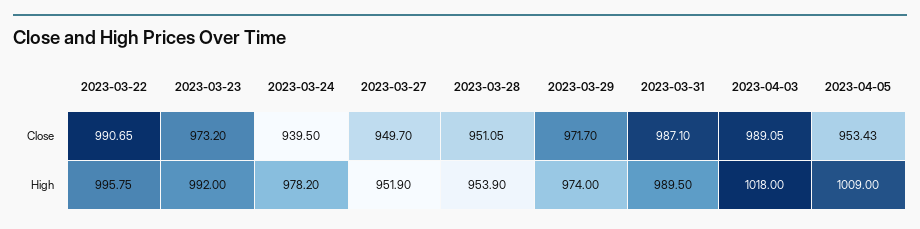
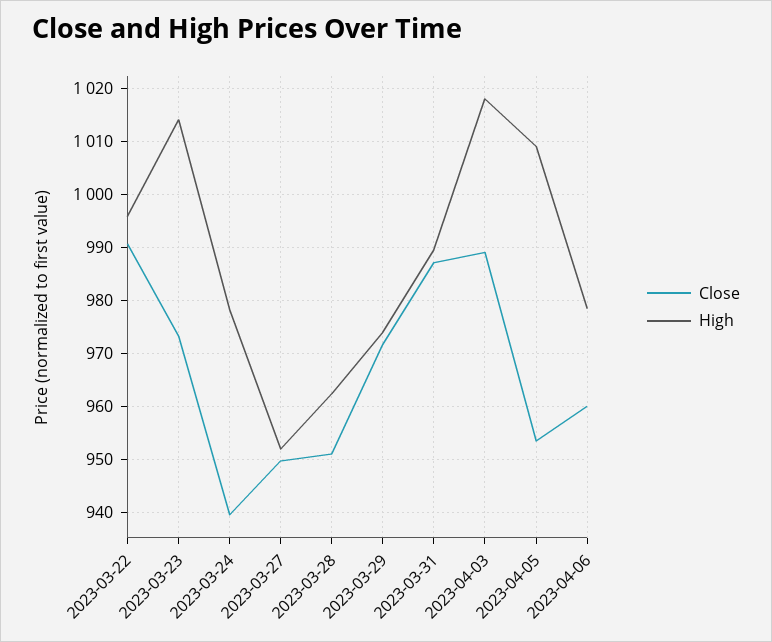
High, 2023-03-23: 992 -> 1014
High, 2023-03-28: 953.9 -> 962
Close, 2023-04-06: none -> 960
High, 2023-04-06: none -> 978

